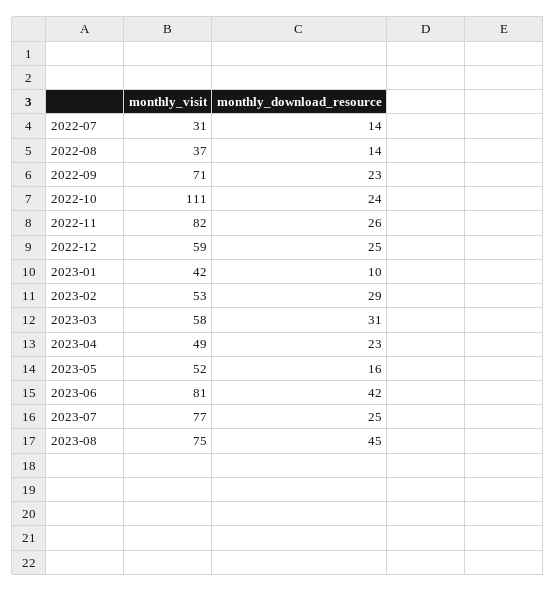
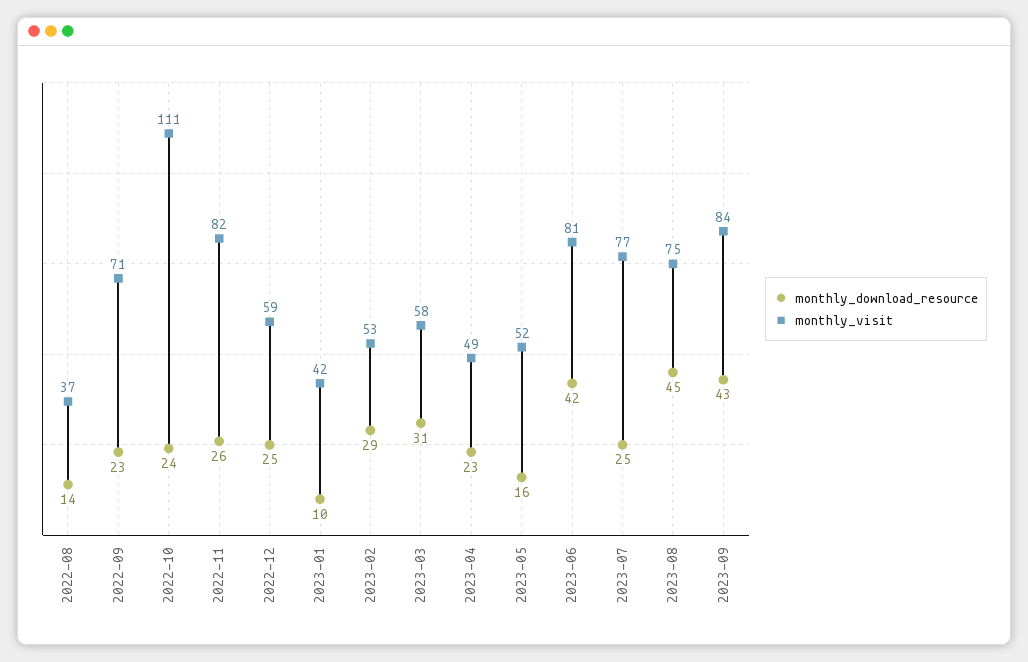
monthly_visit, 2022-07: 31 -> none
monthly_download_resource, 2022-07: 14 -> none
monthly_download_resource, 2023-09: none -> 43
monthly_visit, 2023-09: none -> 84

